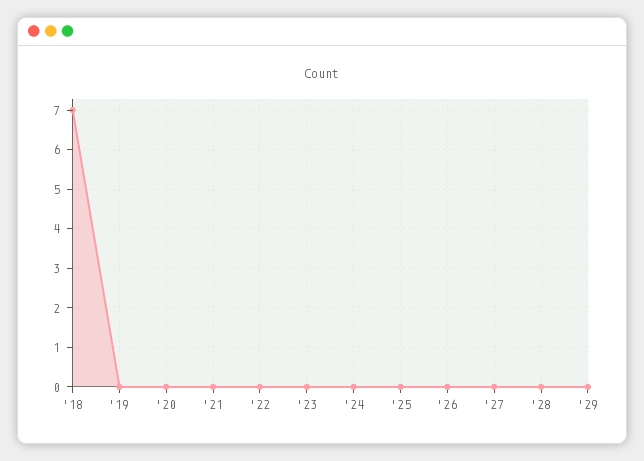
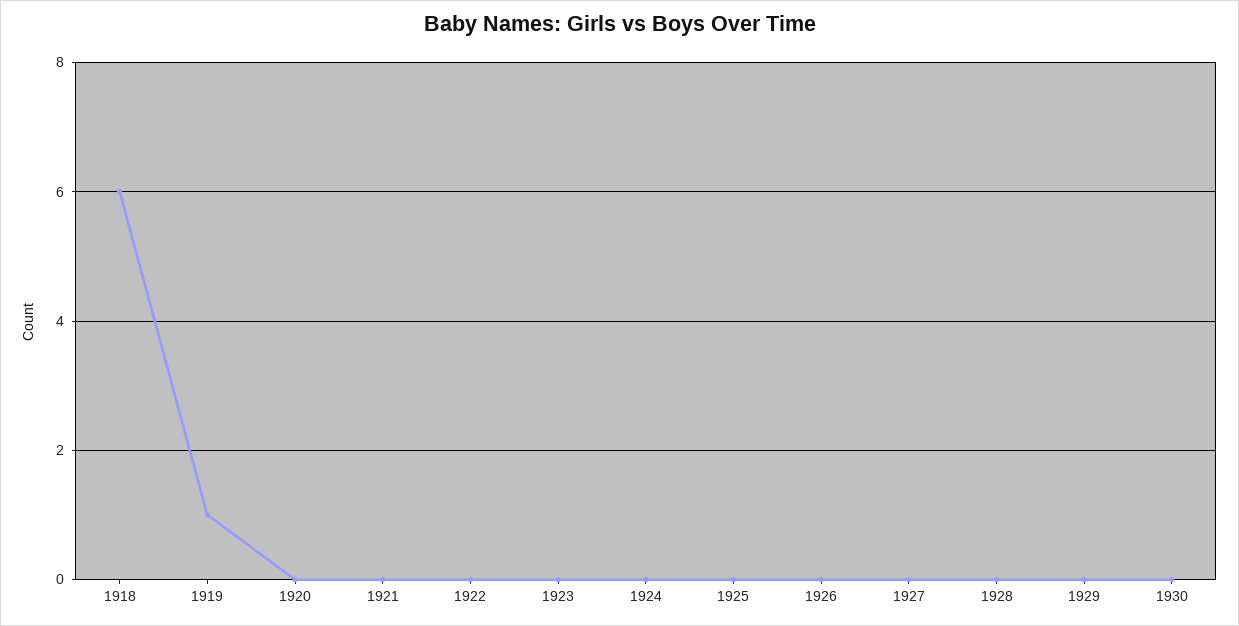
'18: 7 -> 6
'19: 0 -> 1
1930: none -> 0

